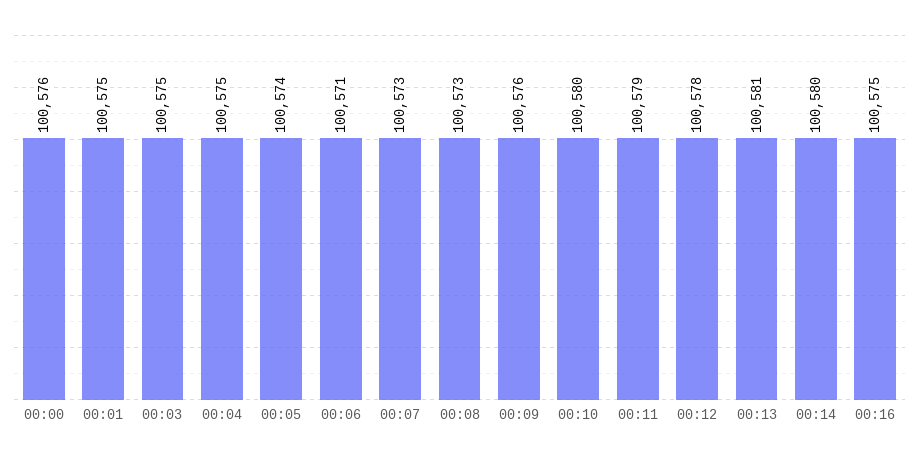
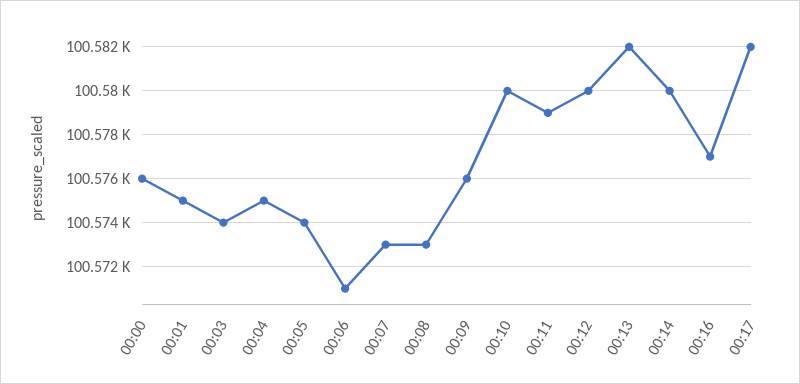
00:03: 100575 -> 100574
00:12: 100578 -> 100580
00:13: 100581 -> 100582
00:16: 100575 -> 100577
00:17: none -> 100582

